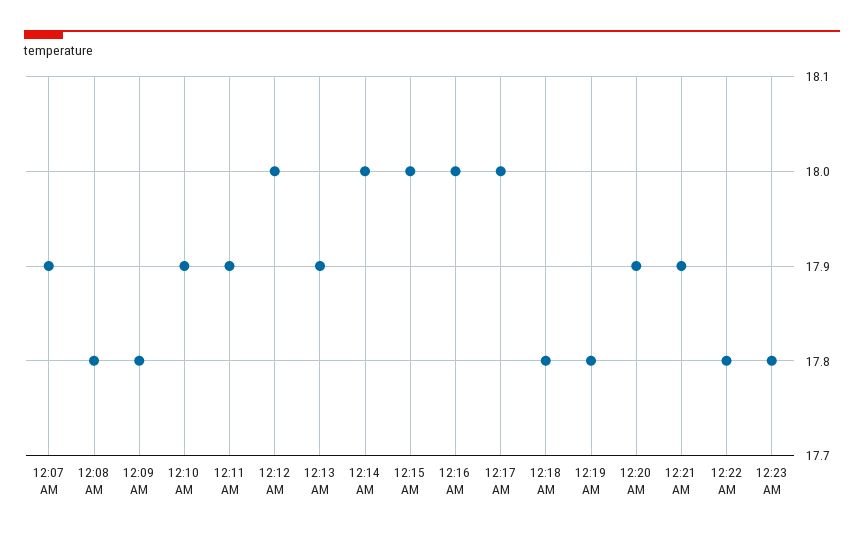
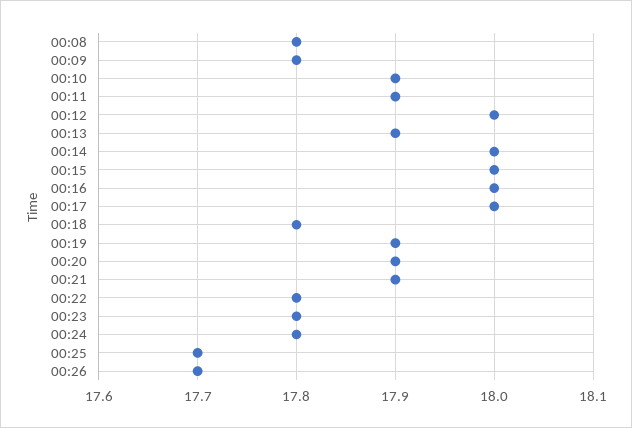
12:07 AM: 17.9 -> none
12:19 AM: 17.8 -> 17.9
00:24: none -> 17.8
00:25: none -> 17.7
00:26: none -> 17.7

